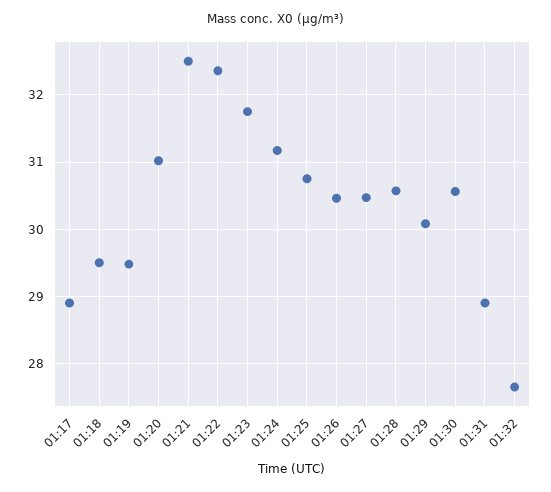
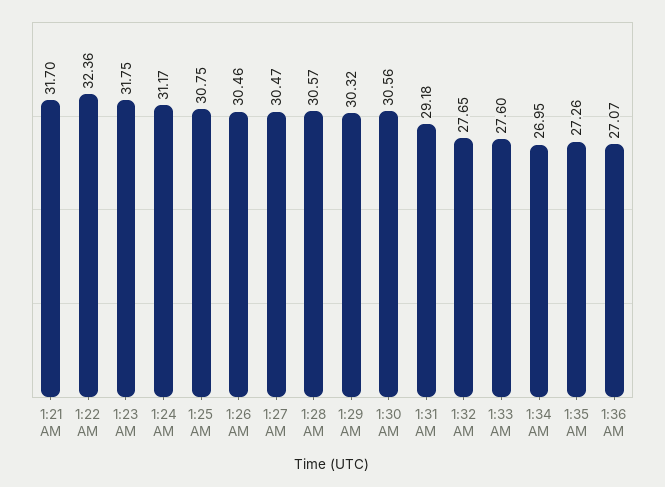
01:17: 28.9 -> none
01:18: 29.5 -> none
01:19: 29.5 -> none
01:20: 31 -> none
01:21: 32.5 -> 31.7
01:29: 30.1 -> 30.32
01:31: 28.9 -> 29.18
1:33 AM: none -> 27.6
1:34 AM: none -> 26.95
1:35 AM: none -> 27.26
1:36 AM: none -> 27.07

